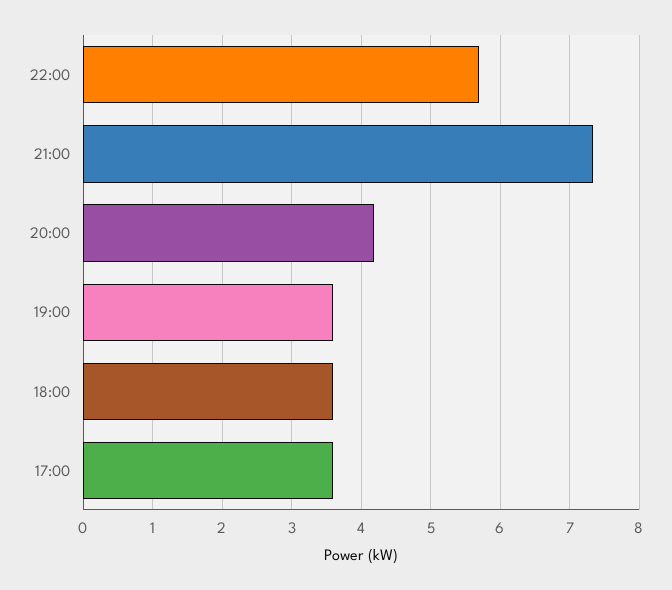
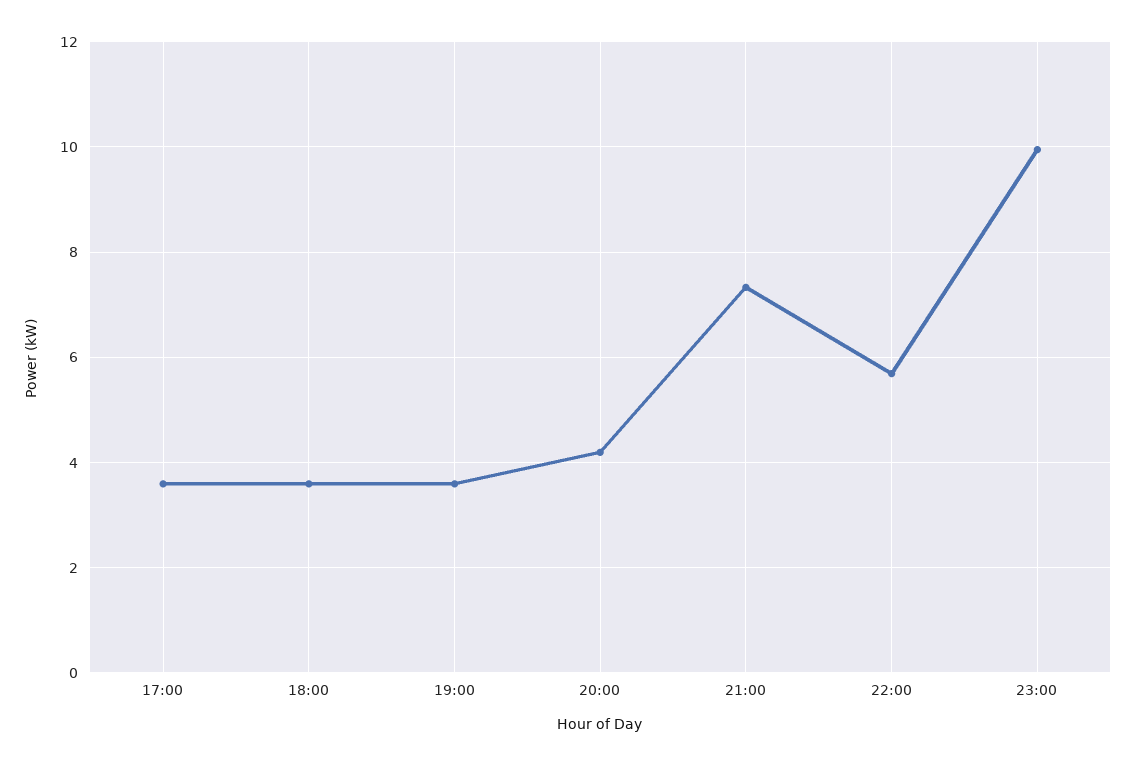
23:00: none -> 10

